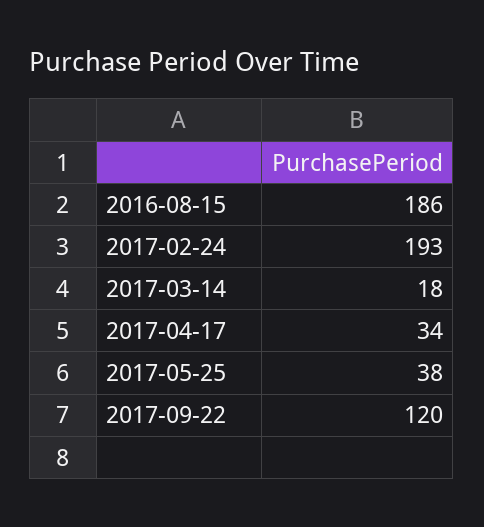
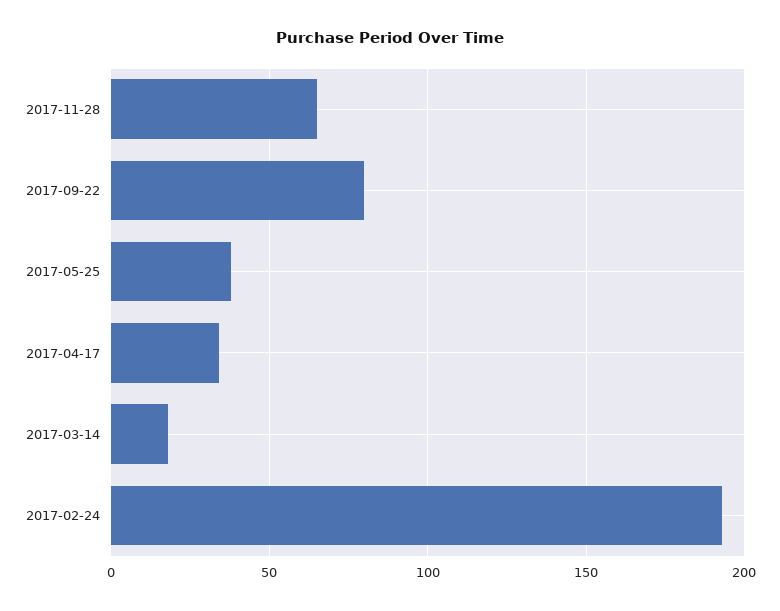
2016-08-15: 186 -> none
2017-09-22: 120 -> 80
2017-11-28: none -> 65

